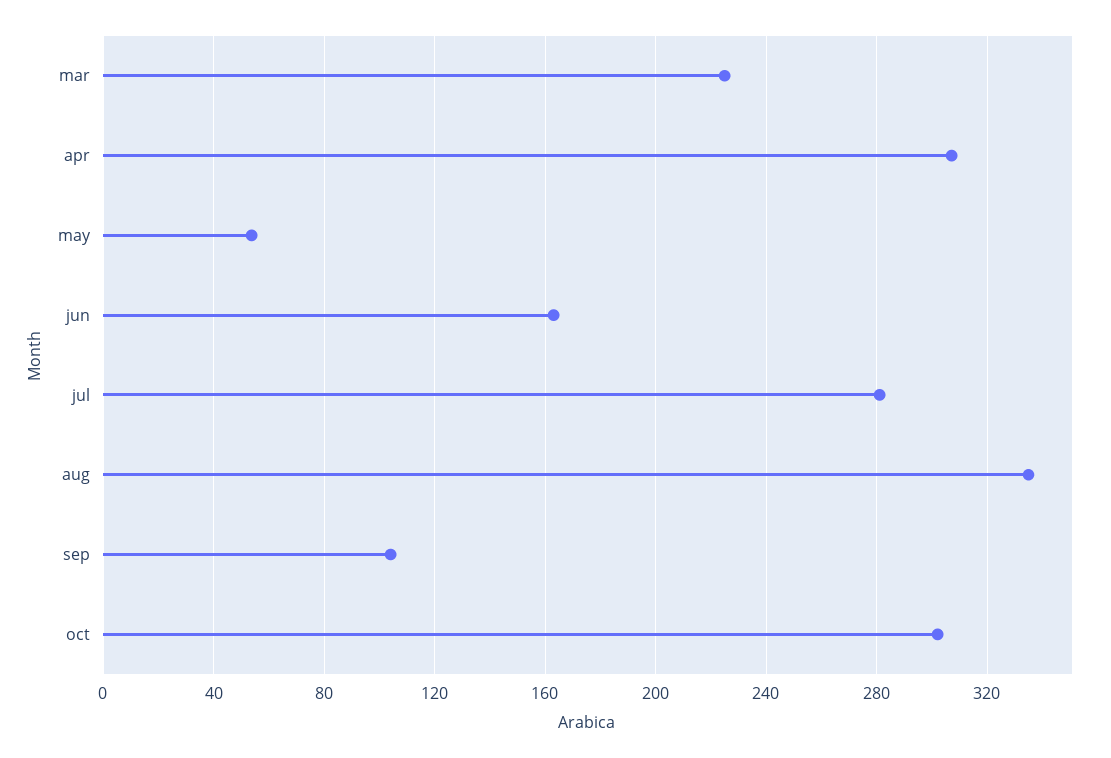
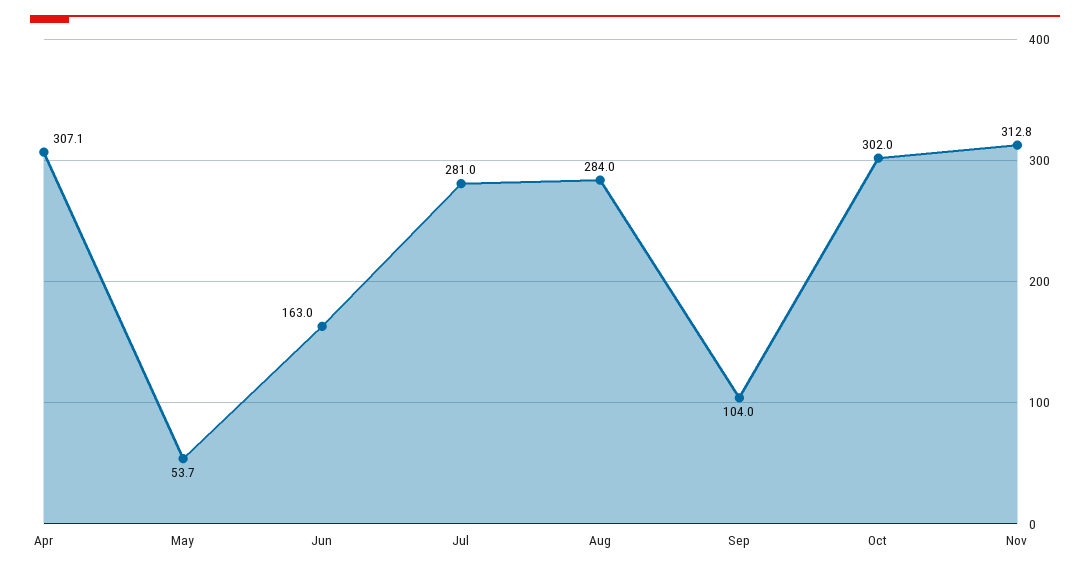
mar: 225 -> none
aug: 335 -> 284
Nov: none -> 312.8

